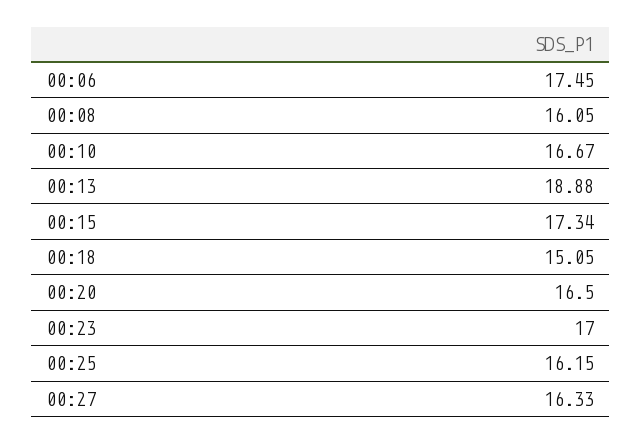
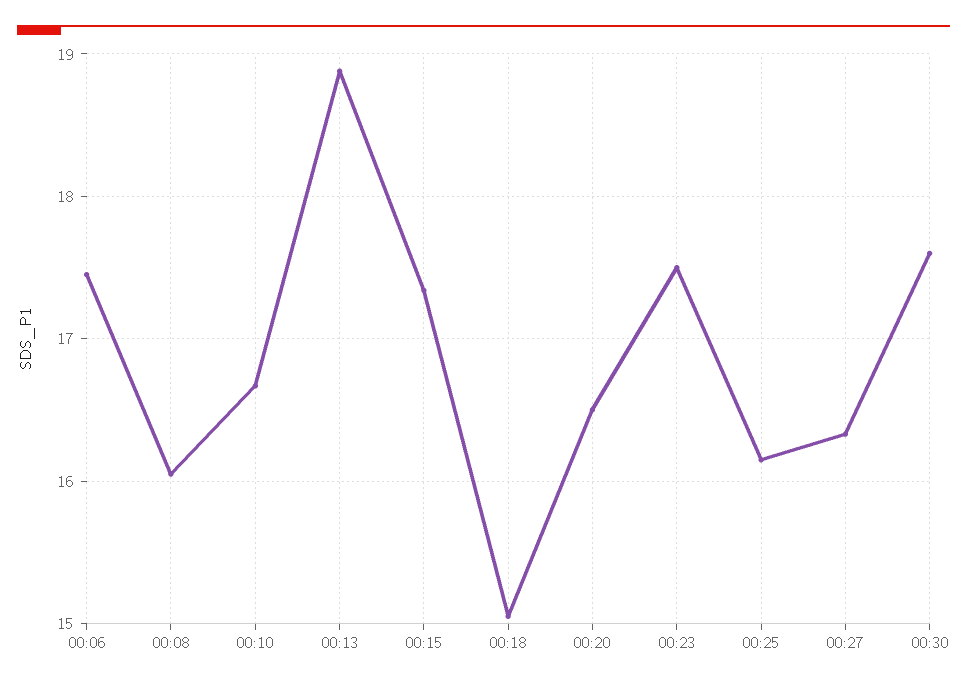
00:23: 17 -> 17.5
00:30: none -> 17.6

